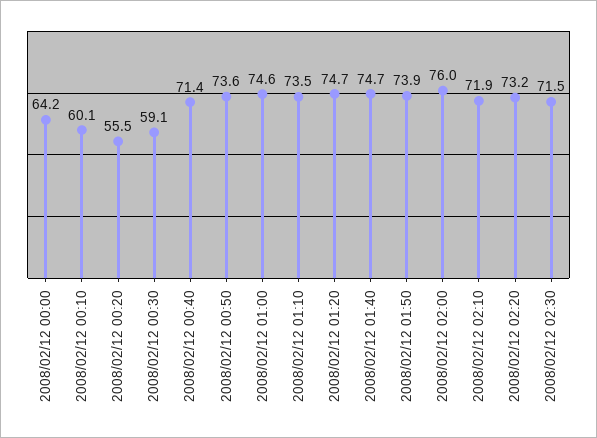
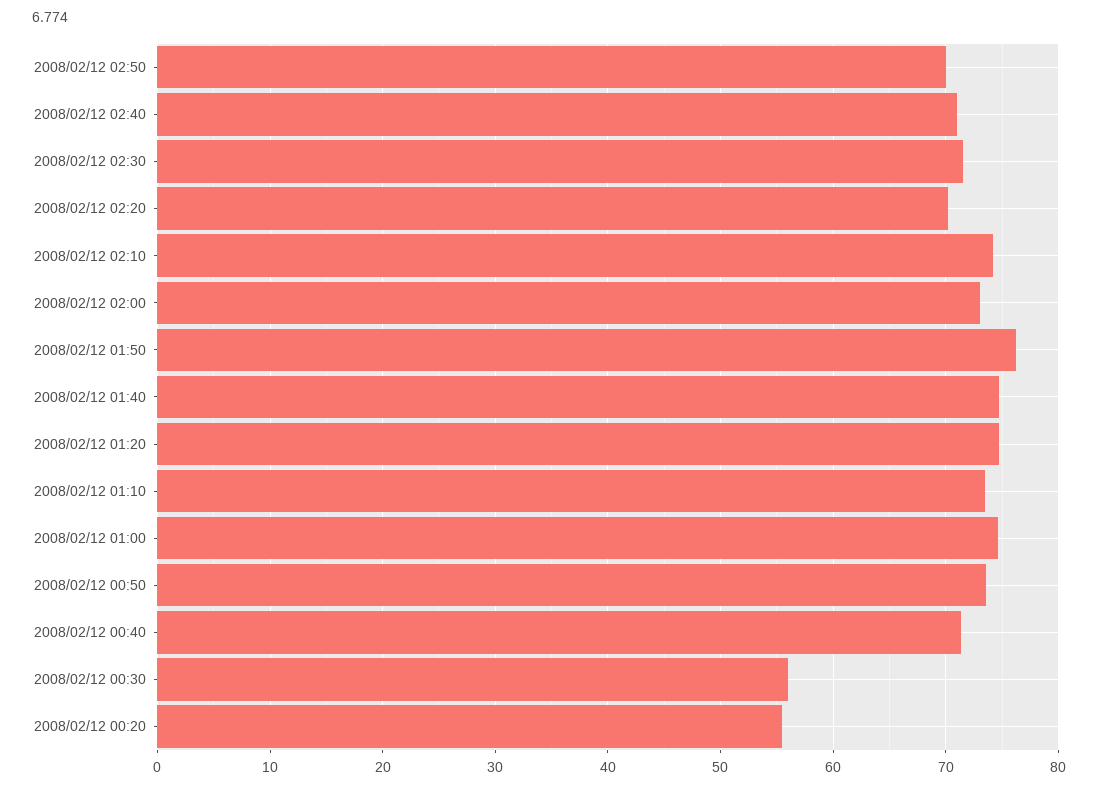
2008/02/12 00:00: 64.2 -> none
2008/02/12 00:10: 60.1 -> none
2008/02/12 00:30: 59.1 -> 56
2008/02/12 01:50: 73.9 -> 76
2008/02/12 02:00: 76 -> 73
2008/02/12 02:10: 71.9 -> 74
2008/02/12 02:20: 73.2 -> 70
2008/02/12 02:50: none -> 70
2008/02/12 02:40: none -> 71

